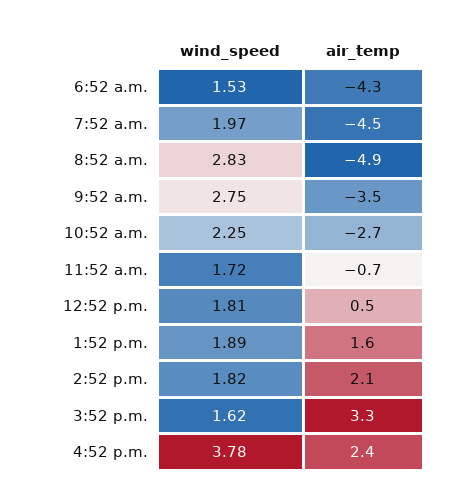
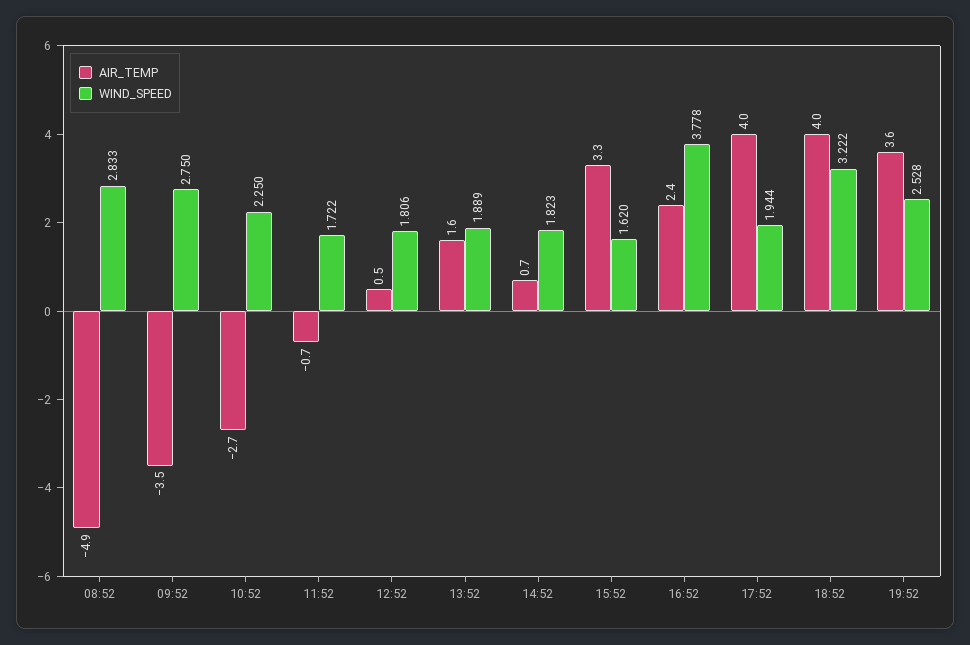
wind_speed, 6:52 a.m.: 1.53 -> none
air_temp, 6:52 a.m.: -4.3 -> none
wind_speed, 7:52 a.m.: 1.97 -> none
air_temp, 7:52 a.m.: -4.5 -> none
air_temp, 2:52 p.m.: 2.1 -> 0.7
air_temp, 17:52: none -> 4
wind_speed, 17:52: none -> 1.944
air_temp, 18:52: none -> 4
wind_speed, 18:52: none -> 3.222
air_temp, 19:52: none -> 3.6
wind_speed, 19:52: none -> 2.528

